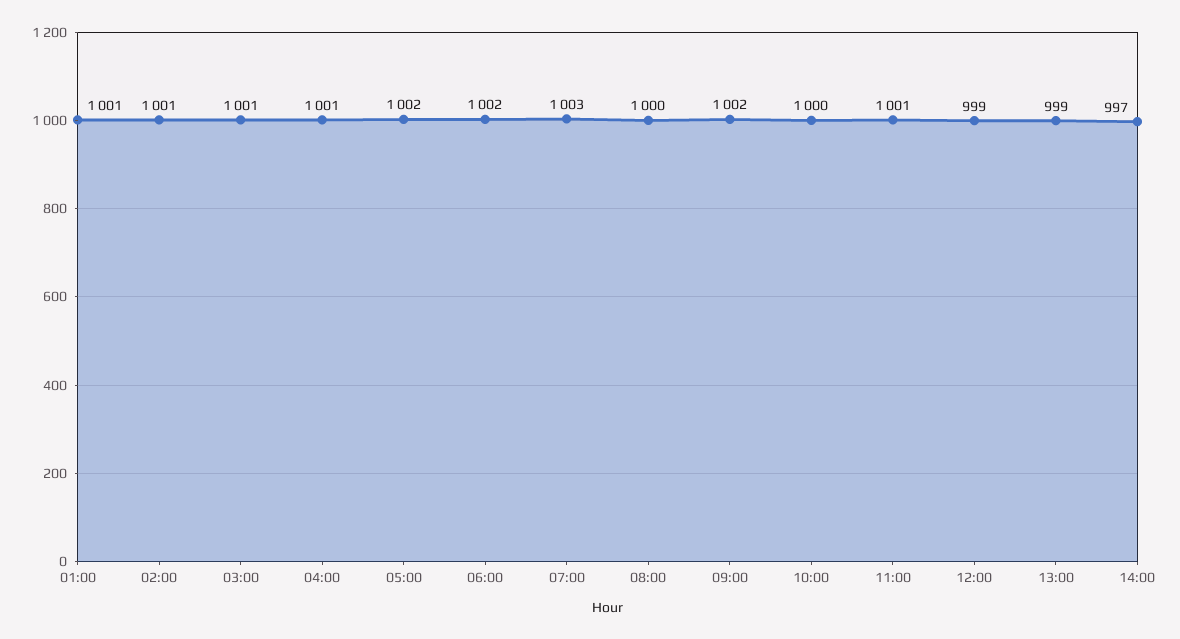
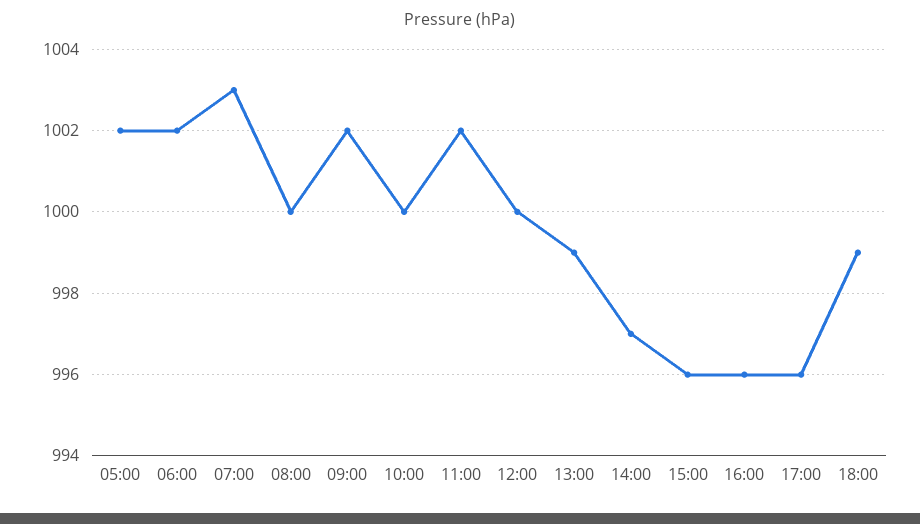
01:00: 1001 -> none
02:00: 1001 -> none
03:00: 1001 -> none
04:00: 1001 -> none
11:00: 1001 -> 1002
12:00: 999 -> 1000
15:00: none -> 996
16:00: none -> 996
17:00: none -> 996
18:00: none -> 999

